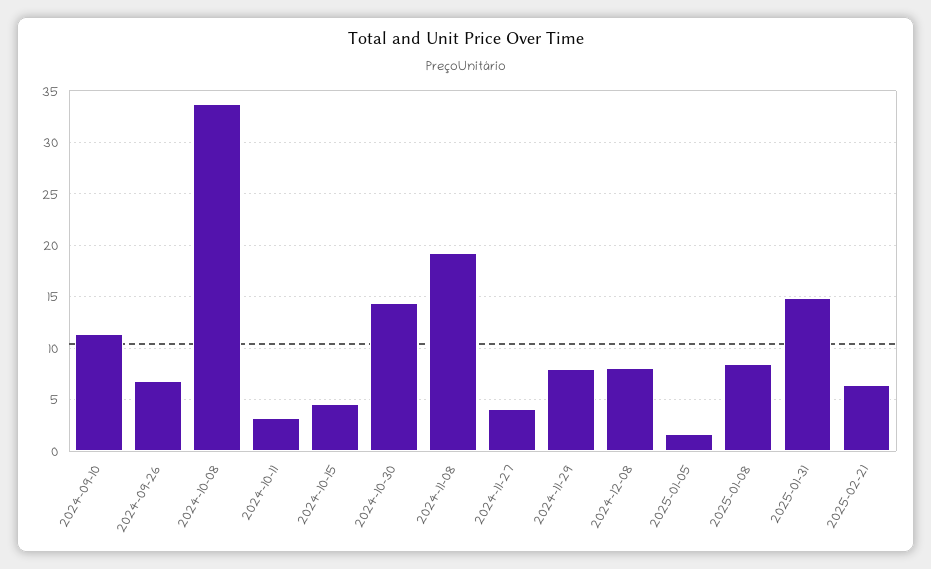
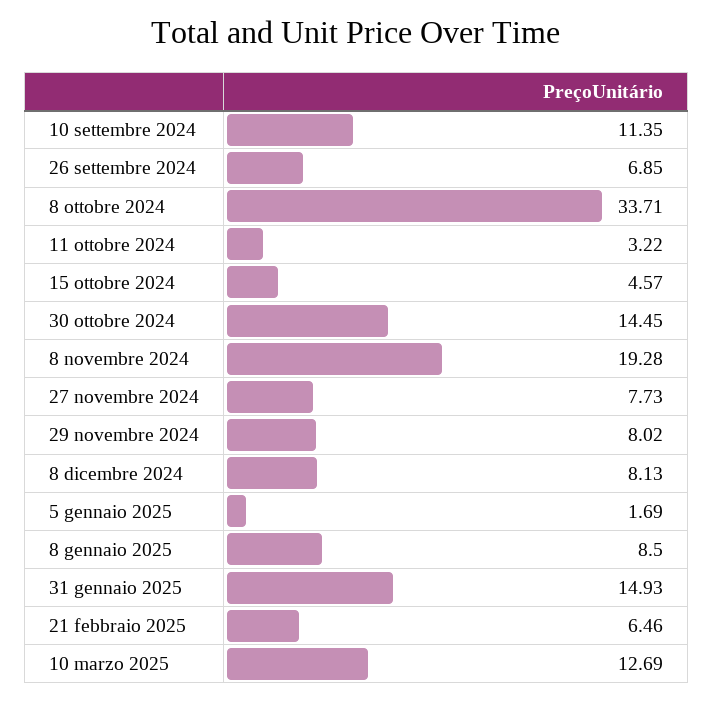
2024-11-27: 4 -> 7.73
10 marzo 2025: none -> 12.69

